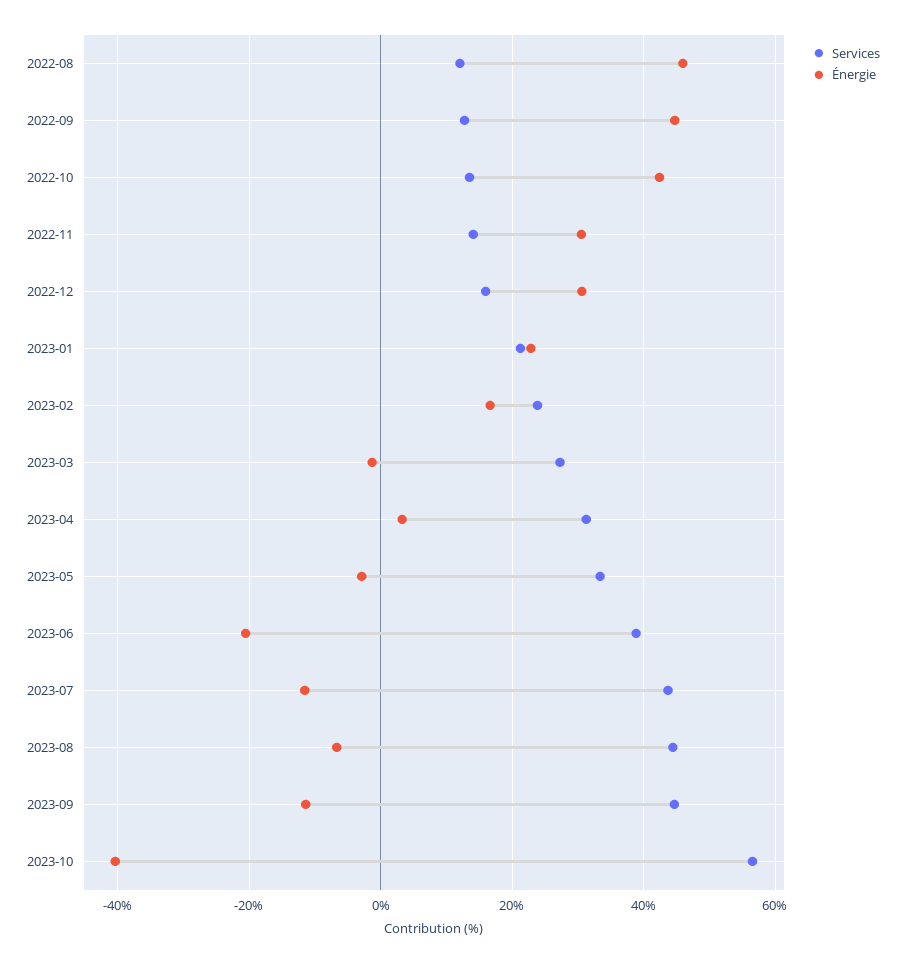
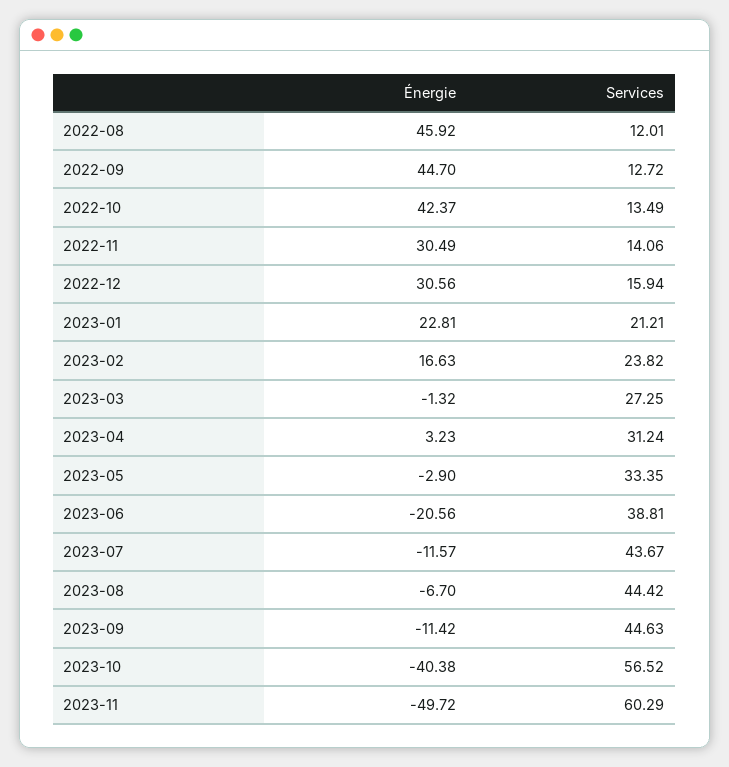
Énergie, 2023-11: none -> -49.72
Services, 2023-11: none -> 60.29

